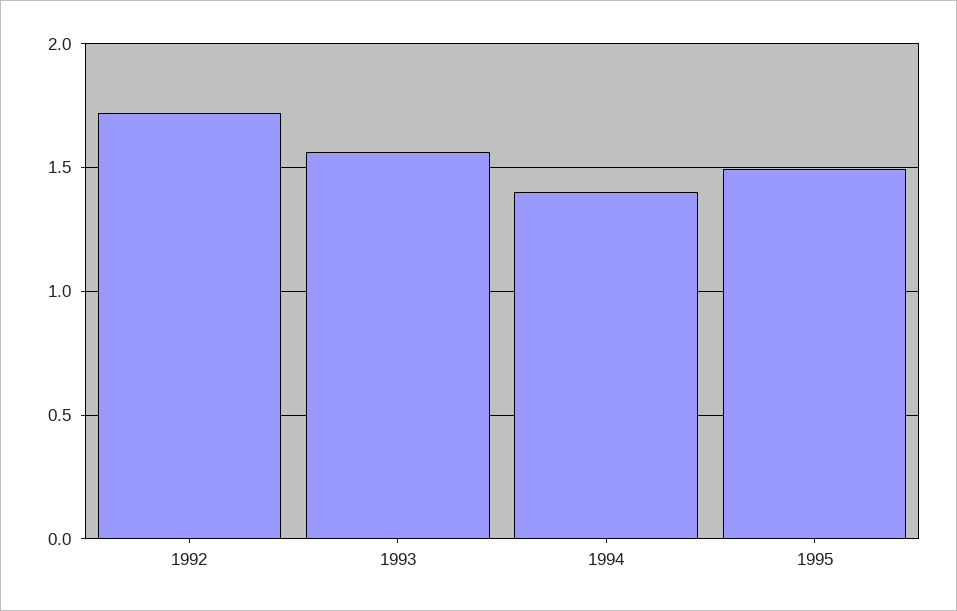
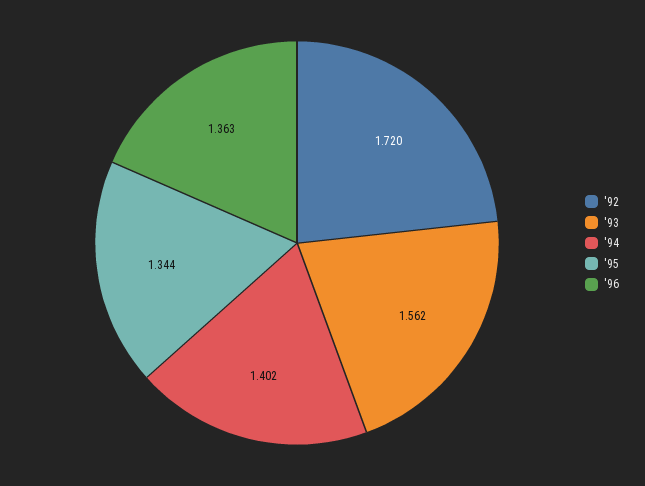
1995: 1.5 -> 1.344
'96: none -> 1.363

